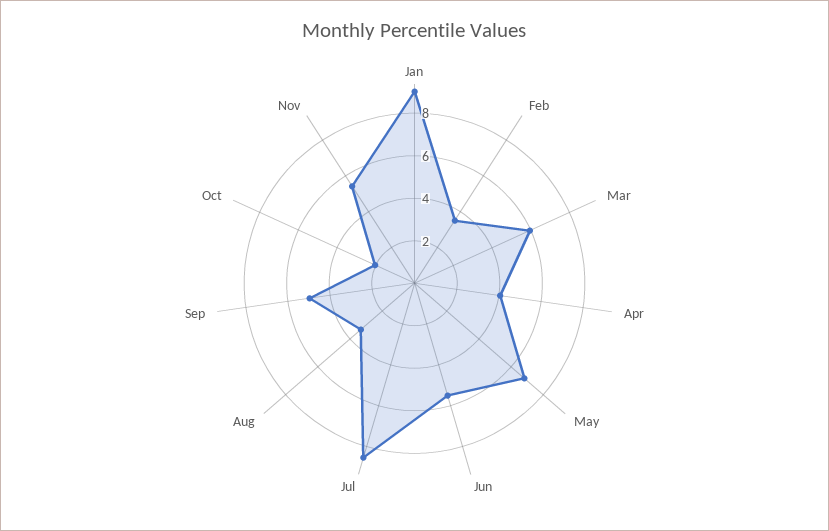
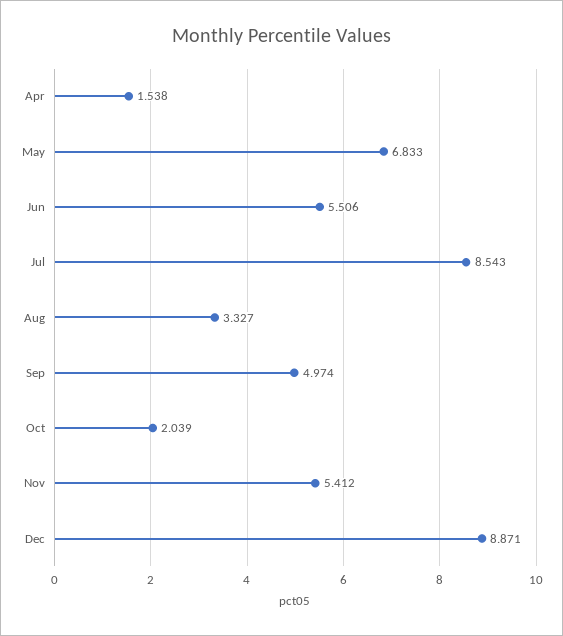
Jan: 9 -> none
Feb: 3.5 -> none
Mar: 6 -> none
Apr: 4 -> 1.538
Dec: none -> 8.871

